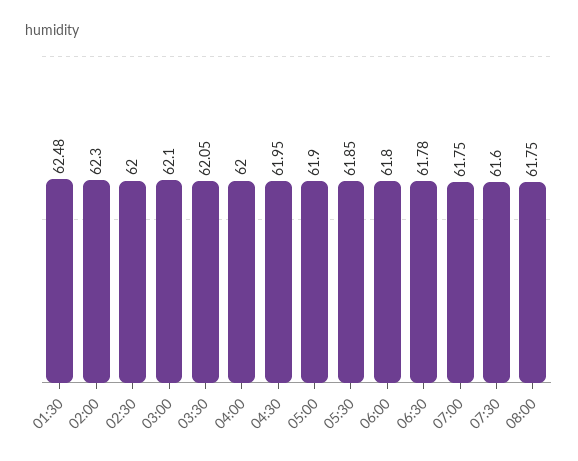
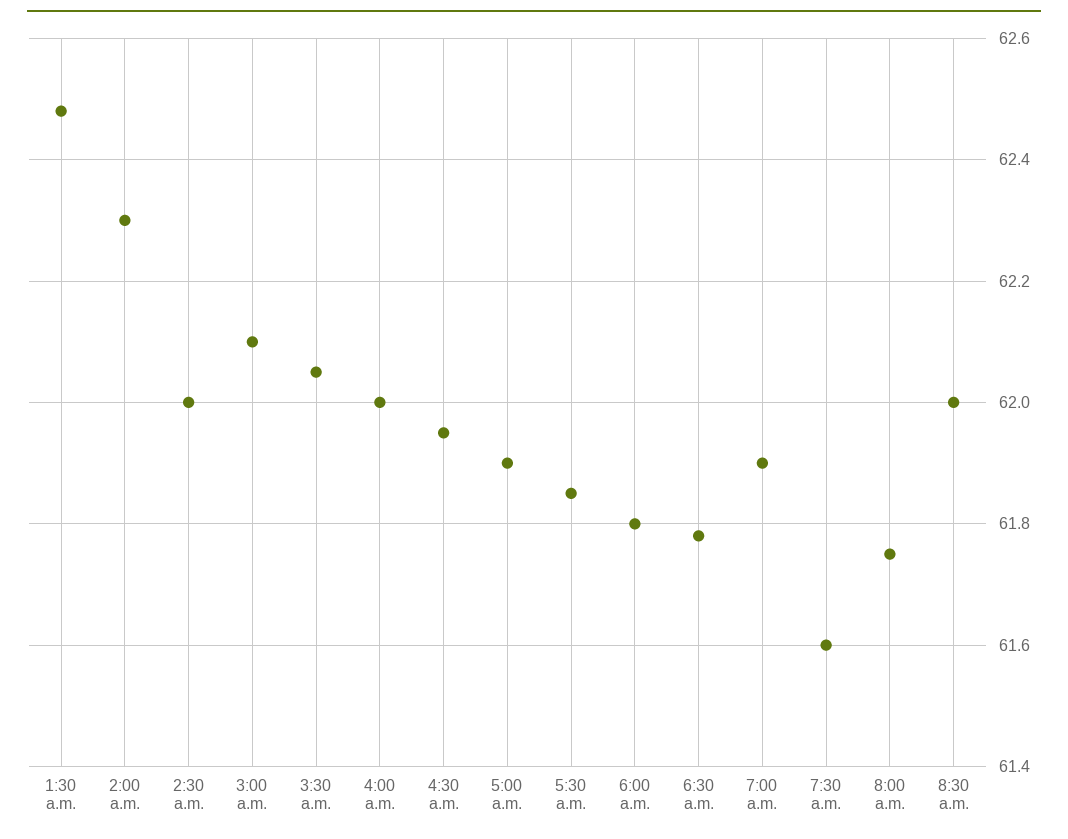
07:00: 61.75 -> 61.9
8:30 a.m.: none -> 62

